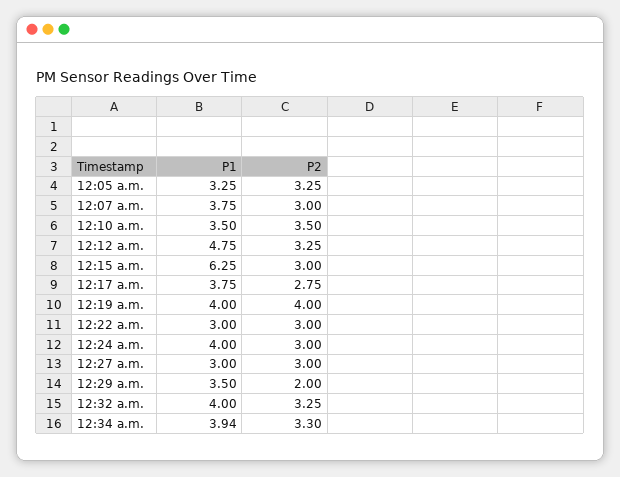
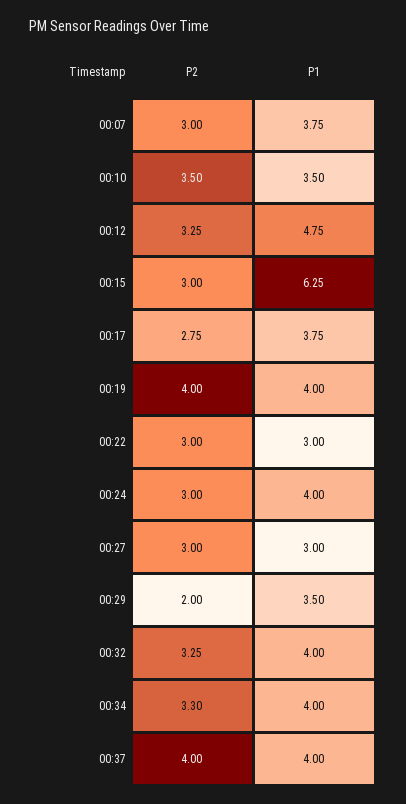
P1, 12:05 a.m.: 3.25 -> none
P2, 12:05 a.m.: 3.25 -> none
P1, 12:34 a.m.: 3.94 -> 4
P2, 00:37: none -> 4
P1, 00:37: none -> 4

